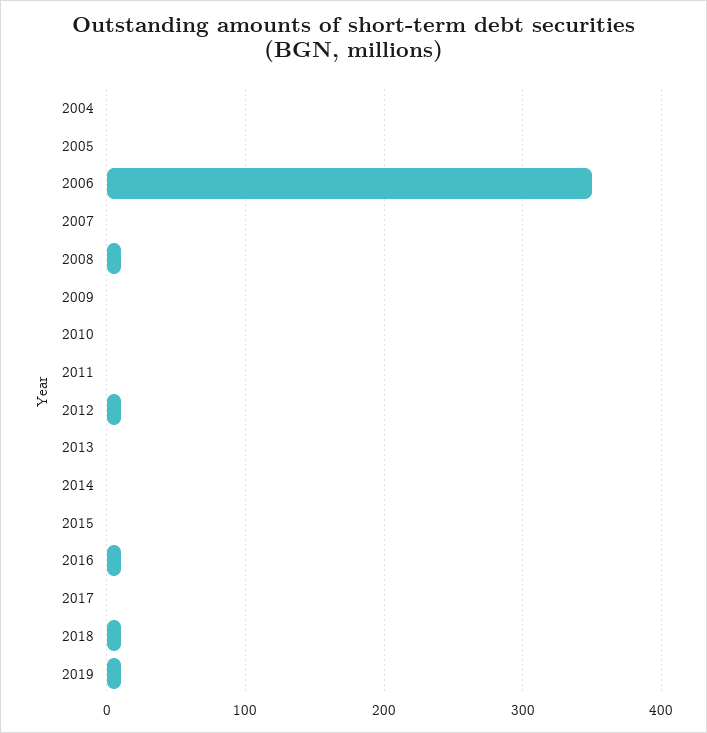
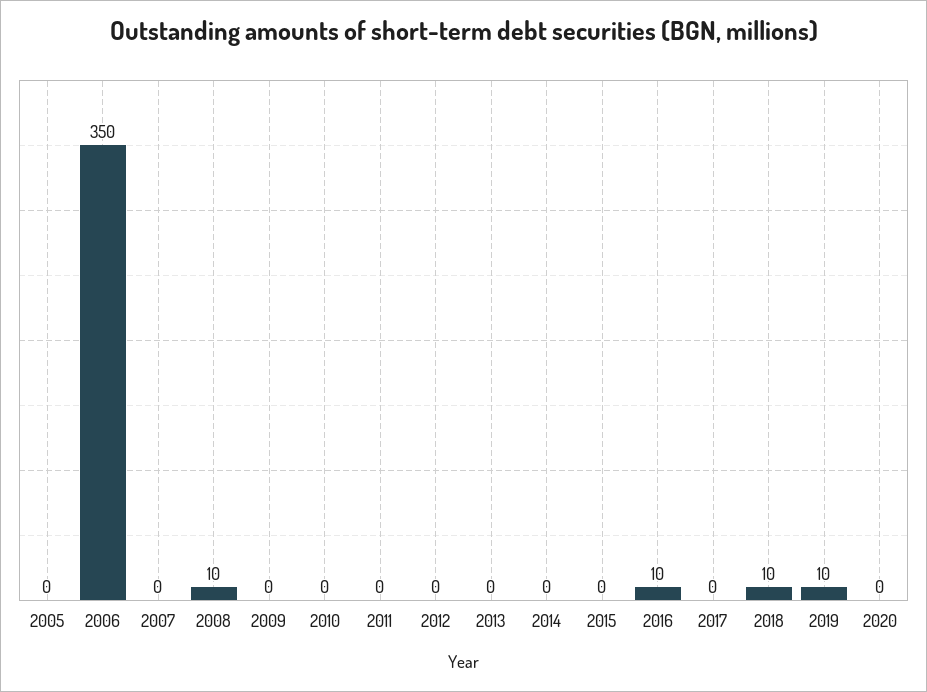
2004: 0 -> none
2012: 10 -> 0
2020: none -> 0

